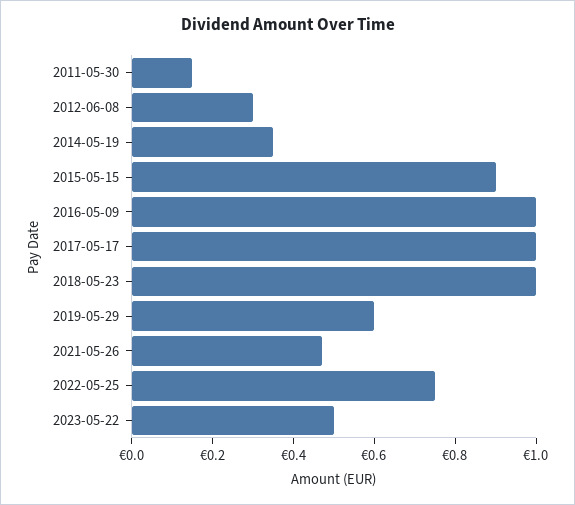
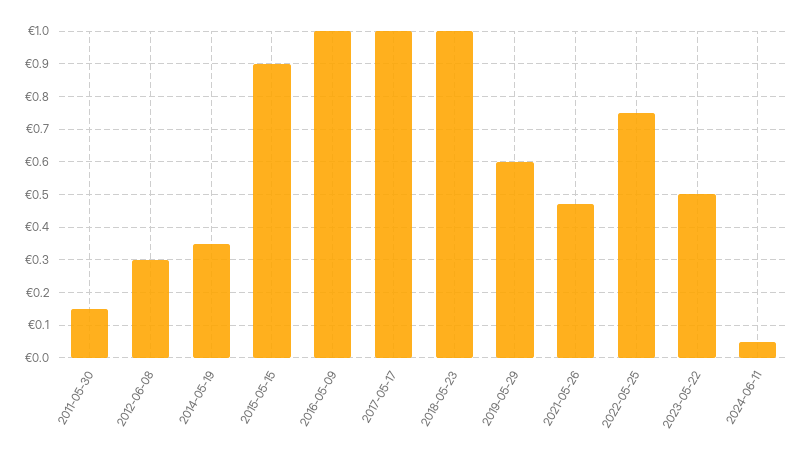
2024-06-11: none -> 0.05

